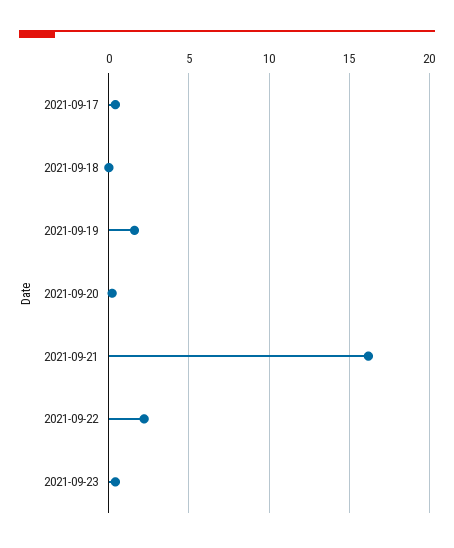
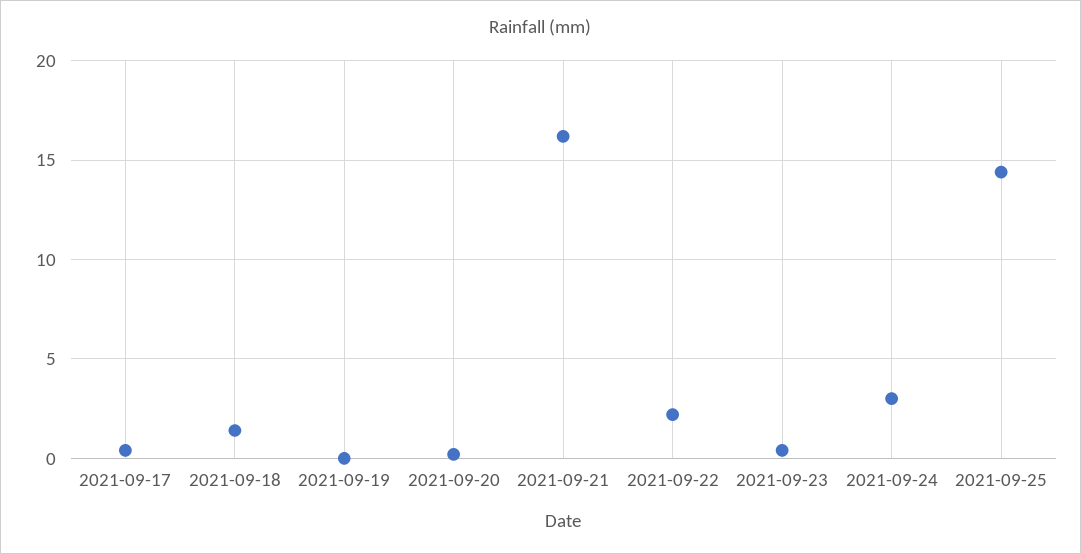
2021-09-18: 0 -> 1.5
2021-09-19: 1.5 -> 0
2021-09-24: none -> 3
2021-09-25: none -> 14.5

